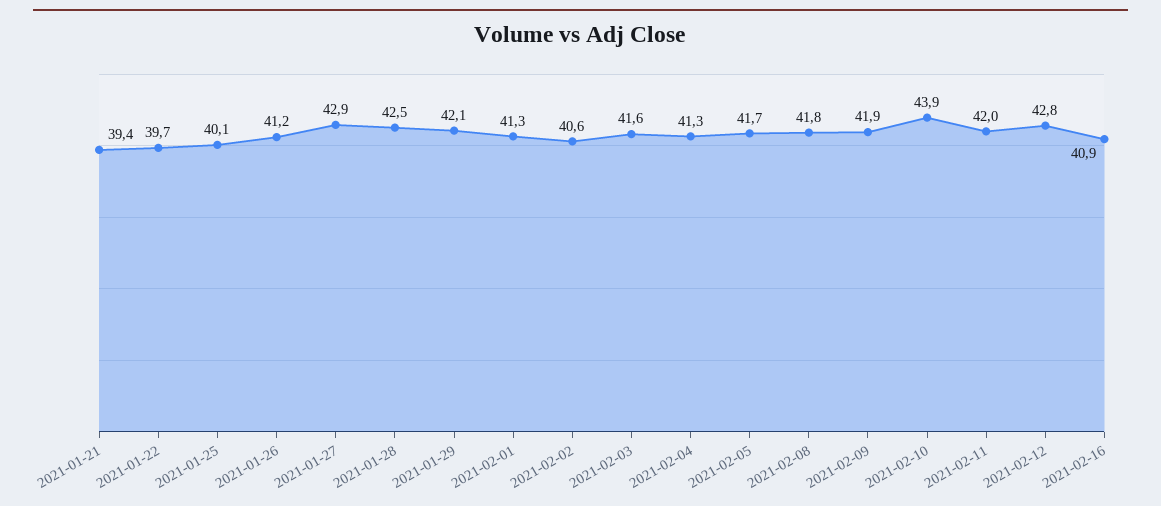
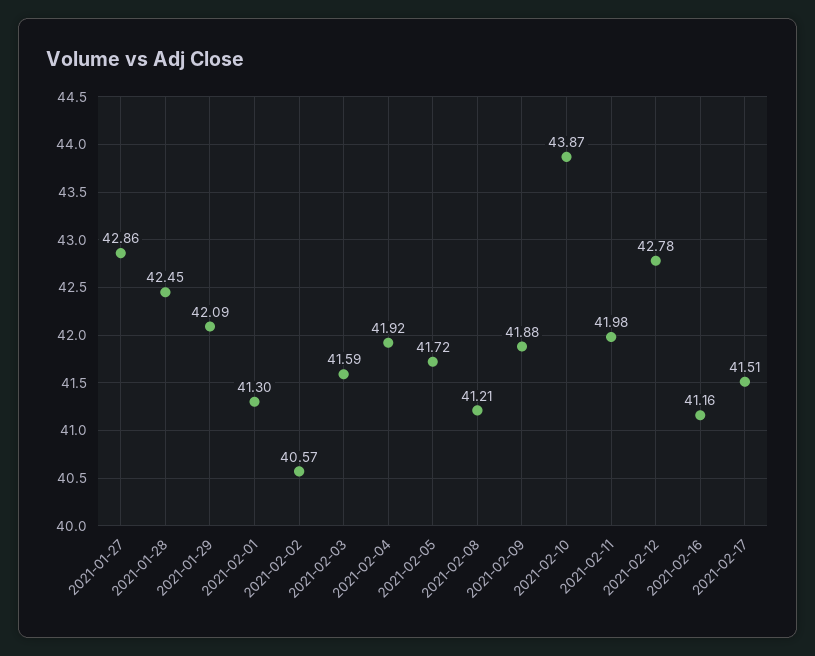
2021-01-21: 39.4 -> none
2021-01-22: 39.7 -> none
2021-01-25: 40.1 -> none
2021-01-26: 41.2 -> none
2021-02-04: 41.3 -> 41.92
2021-02-08: 41.8 -> 41.21
2021-02-16: 40.9 -> 41.16
2021-02-17: none -> 41.51

